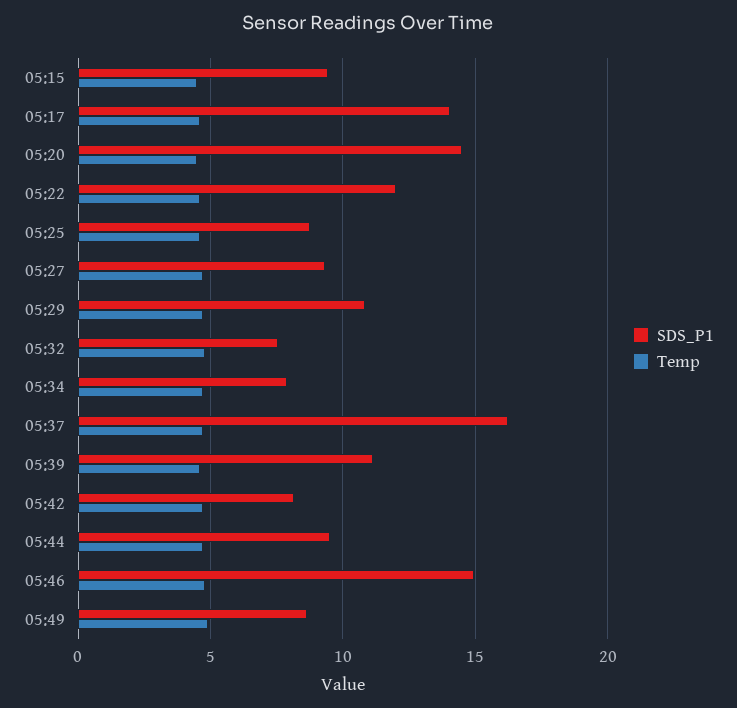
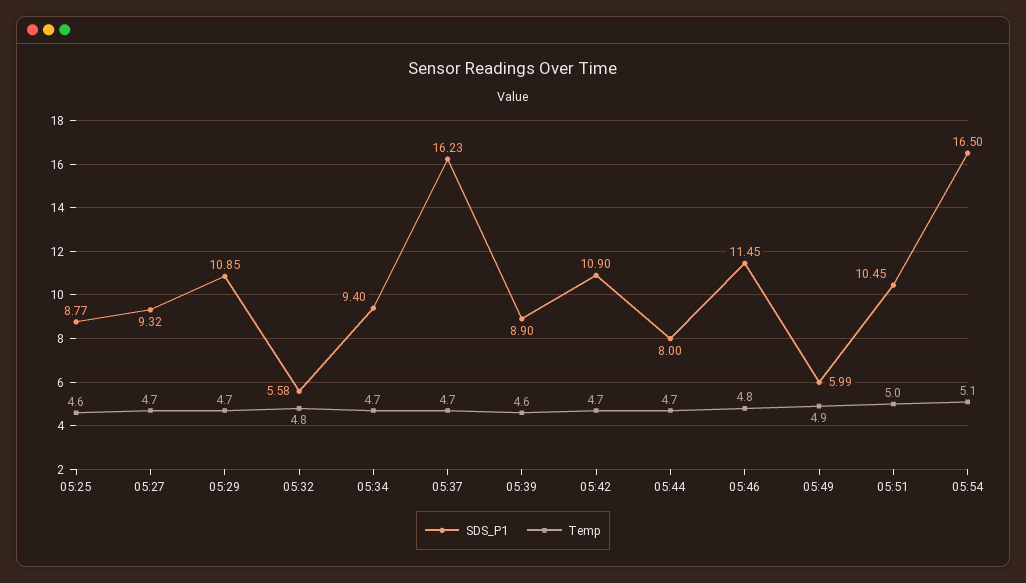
SDS_P1, 05:15: 9.5 -> none
Temp, 05:15: 4.5 -> none
SDS_P1, 05:17: 14 -> none
Temp, 05:17: 4.5 -> none
SDS_P1, 05:20: 14.5 -> none
Temp, 05:20: 4.5 -> none
SDS_P1, 05:22: 12 -> none
Temp, 05:22: 4.5 -> none
SDS_P1, 05:32: 7.5 -> 5.58
SDS_P1, 05:34: 8 -> 9.4
SDS_P1, 05:39: 11 -> 8.9
SDS_P1, 05:42: 8 -> 10.9
SDS_P1, 05:44: 9.5 -> 8
SDS_P1, 05:46: 15 -> 11.45
SDS_P1, 05:49: 8.5 -> 5.99
SDS_P1, 05:51: none -> 10.45
Temp, 05:51: none -> 5
SDS_P1, 05:54: none -> 16.5
Temp, 05:54: none -> 5.1

